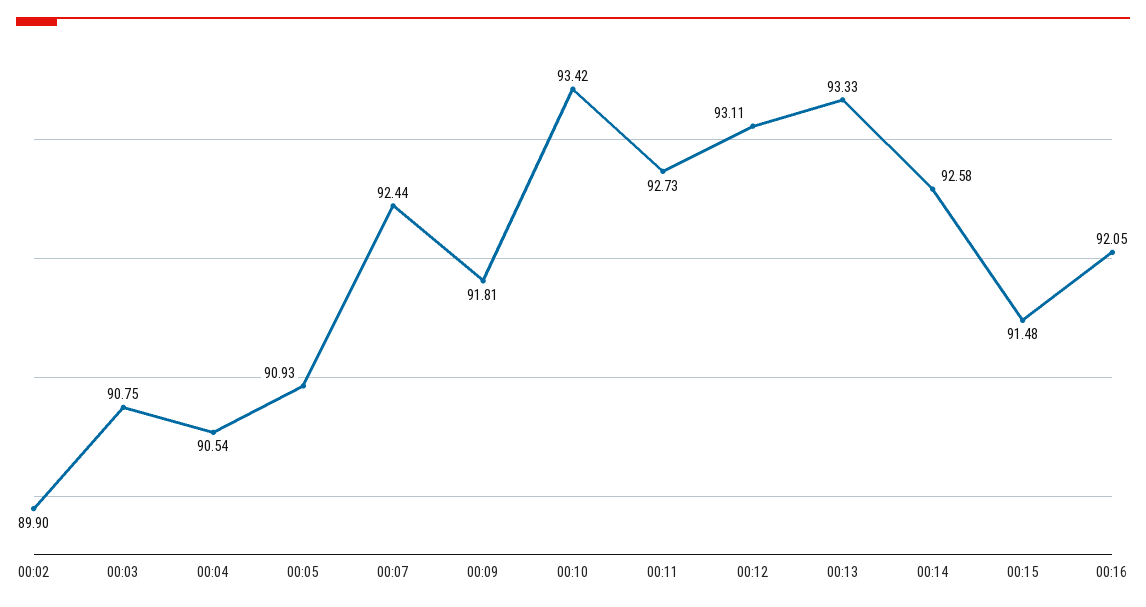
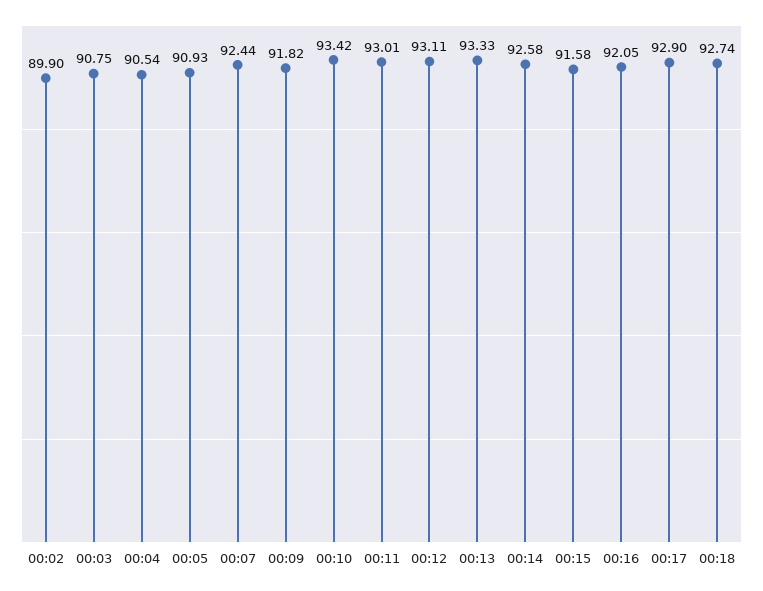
00:09: 91.81 -> 91.82
00:11: 92.73 -> 93.01
00:15: 91.48 -> 91.58
00:17: none -> 92.9
00:18: none -> 92.74

